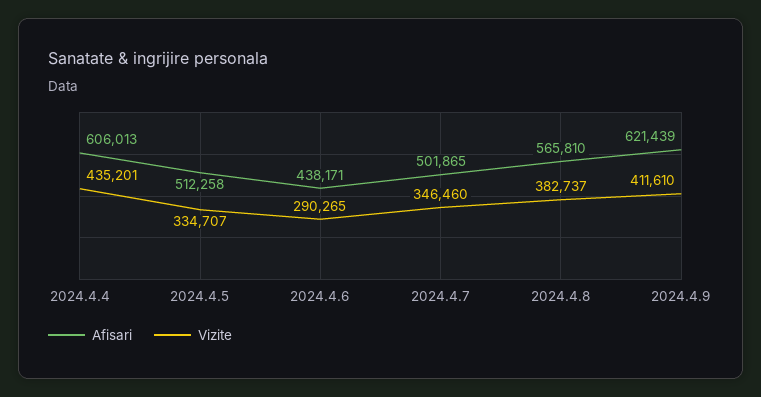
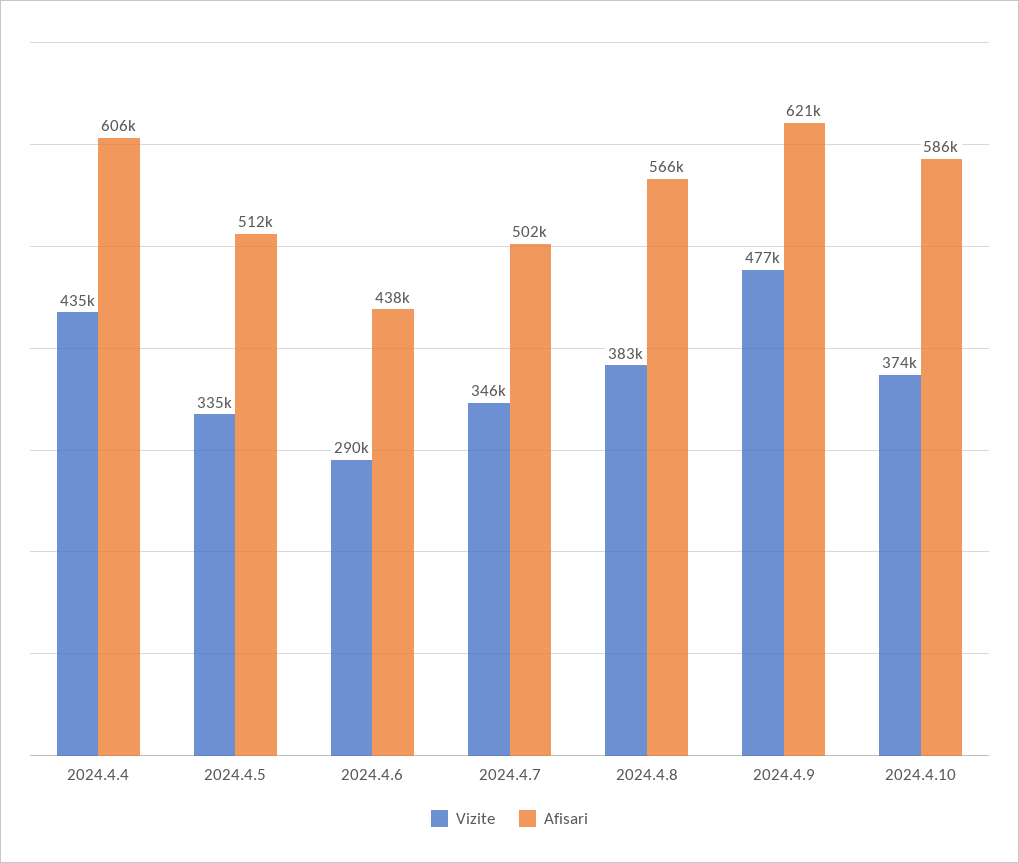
Vizite, 2024.4.9: 411610 -> 477000
Vizite, 2024.4.10: none -> 374000
Afisari, 2024.4.10: none -> 586000

